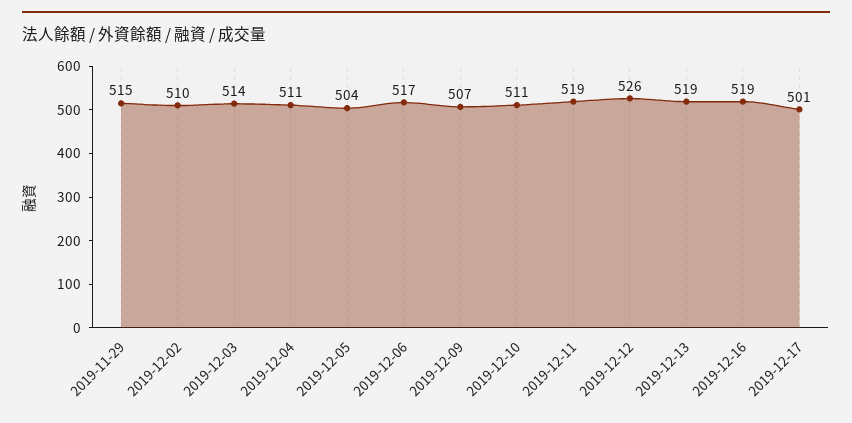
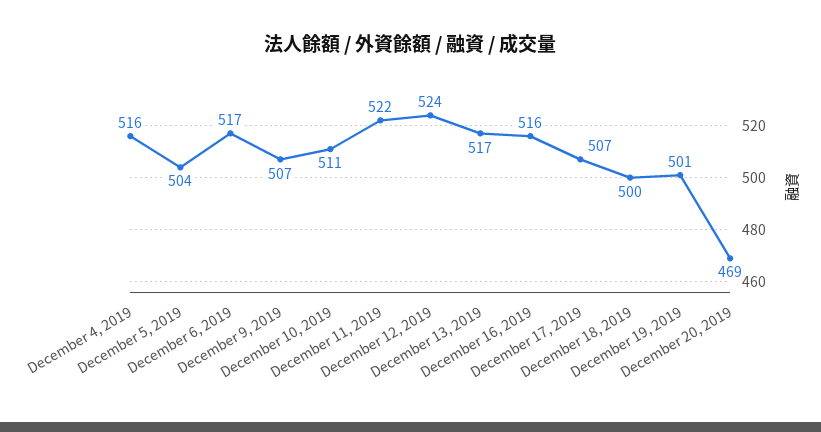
2019-11-29: 515 -> none
2019-12-02: 510 -> none
2019-12-03: 514 -> none
2019-12-04: 511 -> 516
2019-12-11: 519 -> 522
2019-12-12: 526 -> 524
2019-12-13: 519 -> 517
2019-12-16: 519 -> 516
2019-12-17: 501 -> 507
December 18, 2019: none -> 500
December 19, 2019: none -> 501
December 20, 2019: none -> 469

